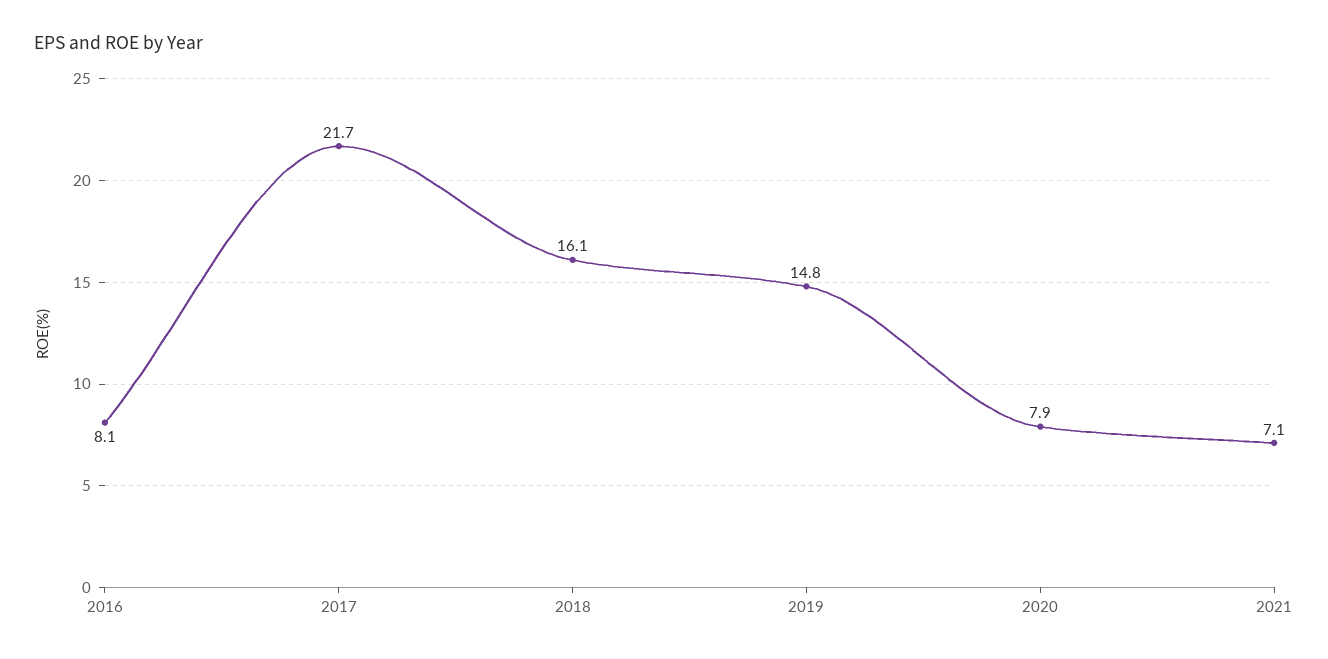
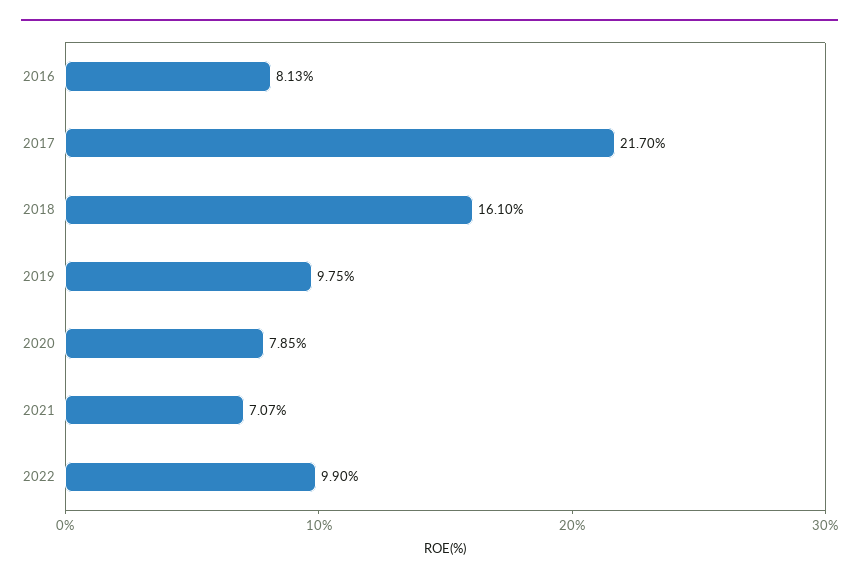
2019: 14.8 -> 9.75
2022: none -> 9.9

